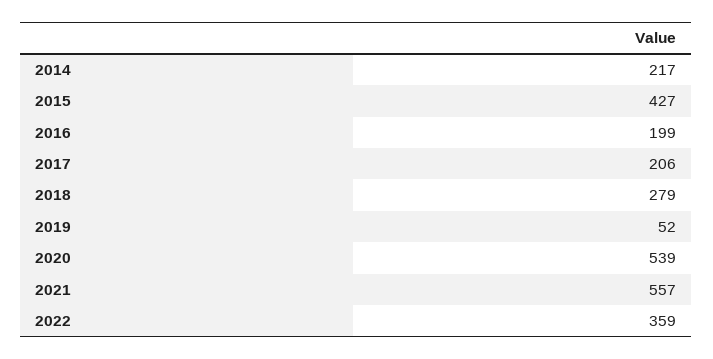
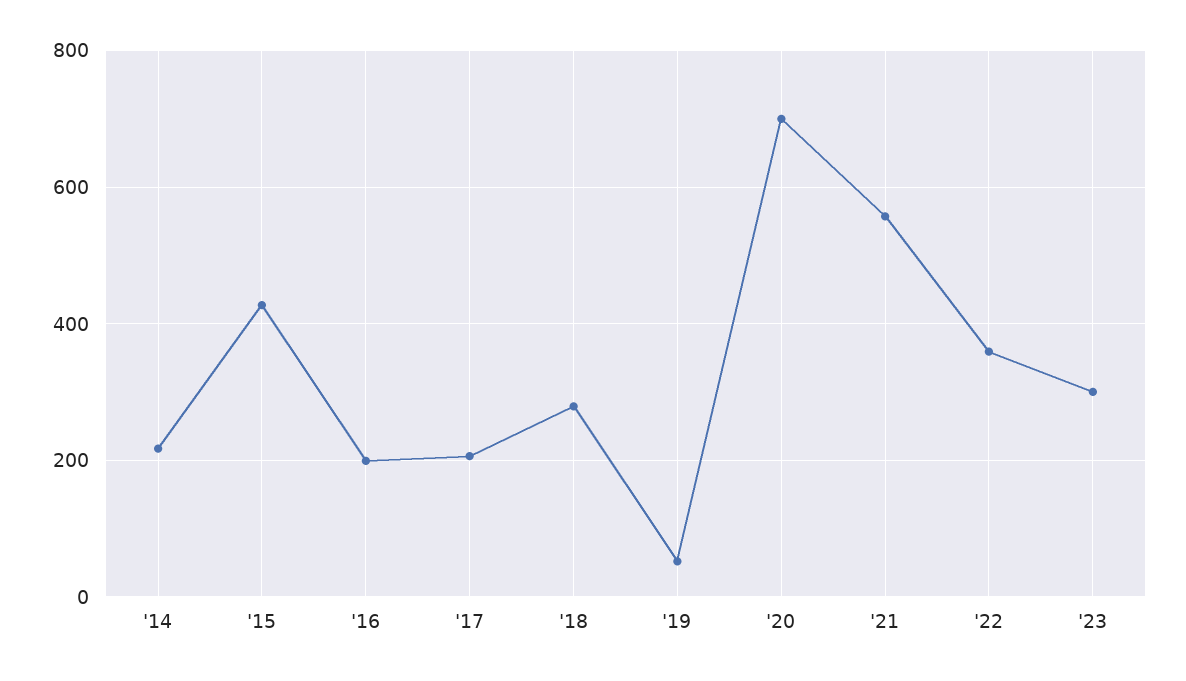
2020: 539 -> 700
'23: none -> 300

